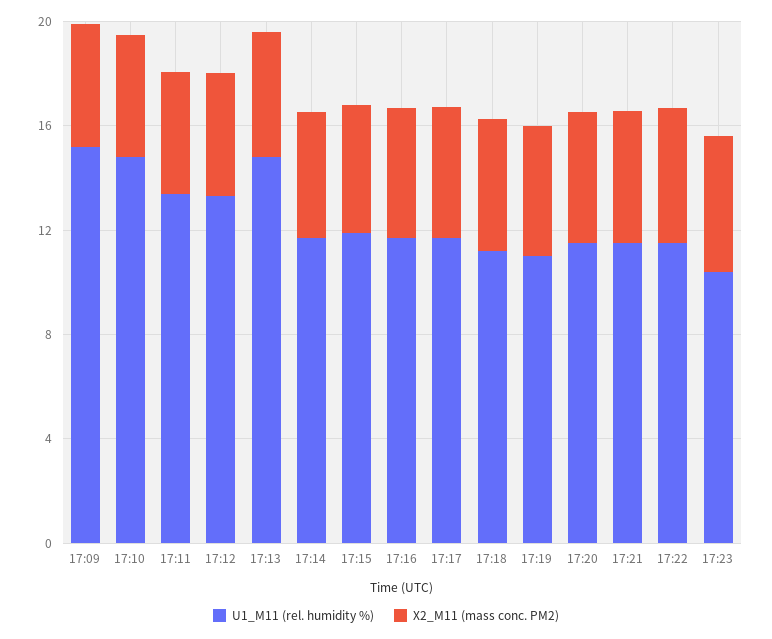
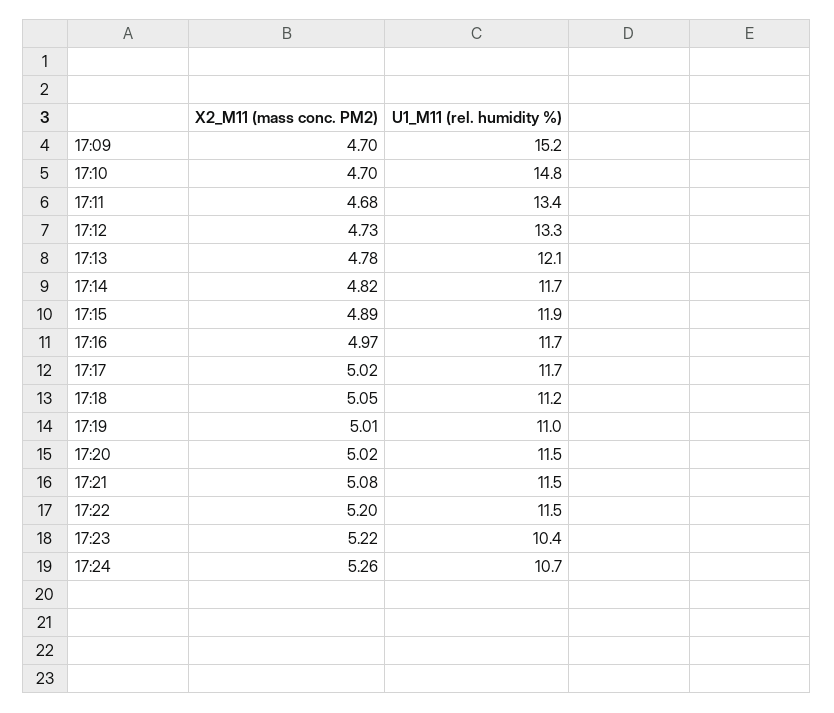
U1_M11 (rel. humidity %), 17:13: 15 -> 12.1
X2_M11 (mass conc. PM2), 17:24: none -> 5.26
U1_M11 (rel. humidity %), 17:24: none -> 10.7

